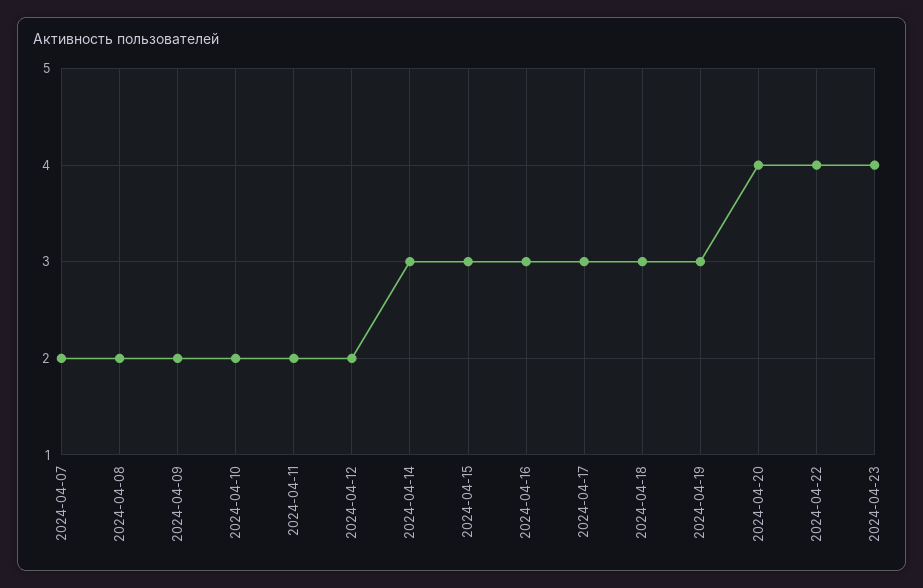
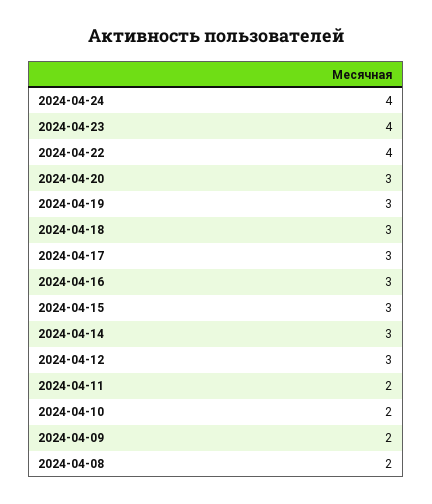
2024-04-07: 2 -> none
2024-04-12: 2 -> 3
2024-04-20: 4 -> 3
2024-04-24: none -> 4

